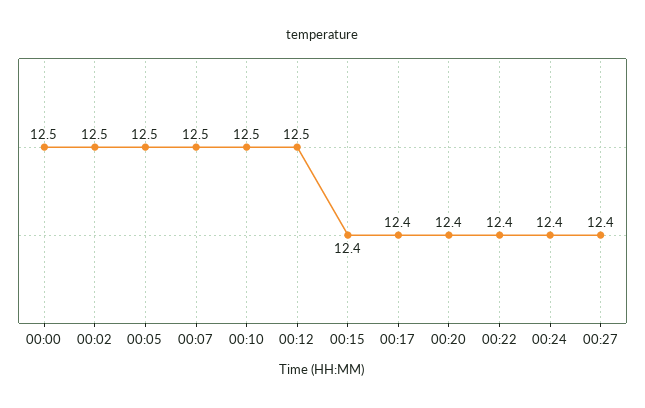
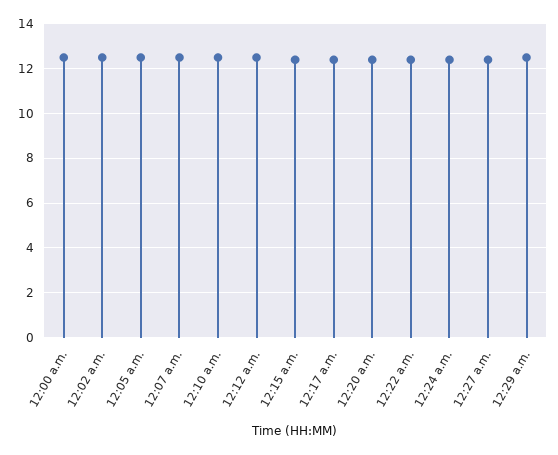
12:29 a.m.: none -> 12.5

